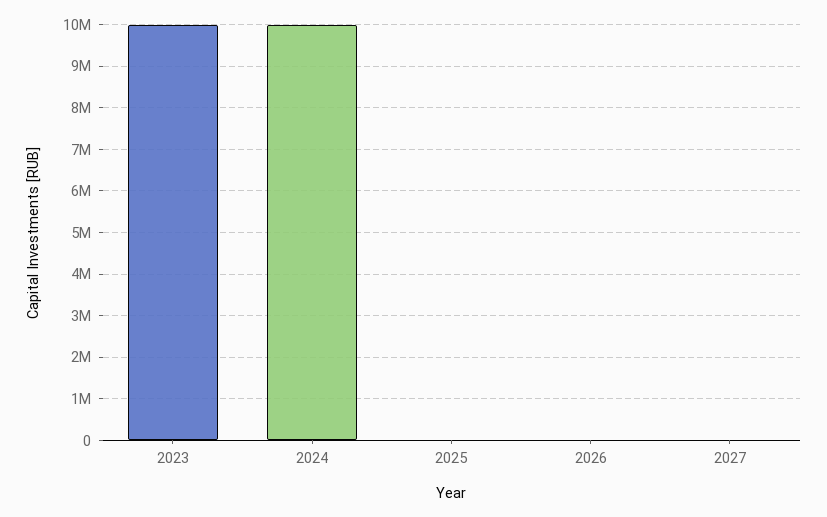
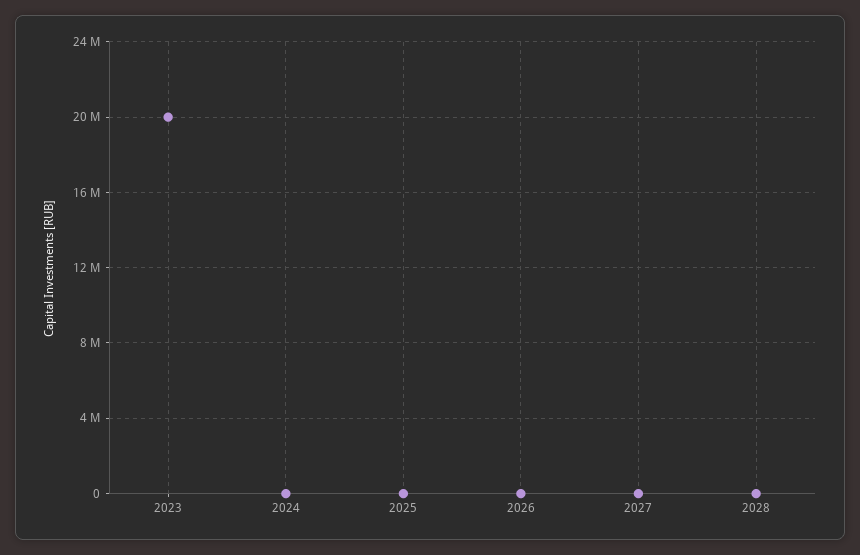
2023: 10000000 -> 20000000
2024: 10000000 -> 0
2028: none -> 0

